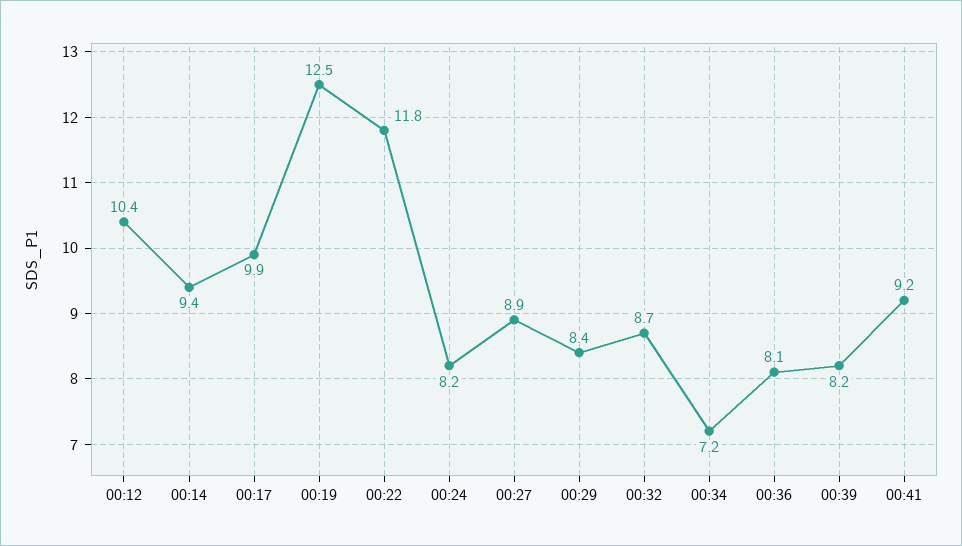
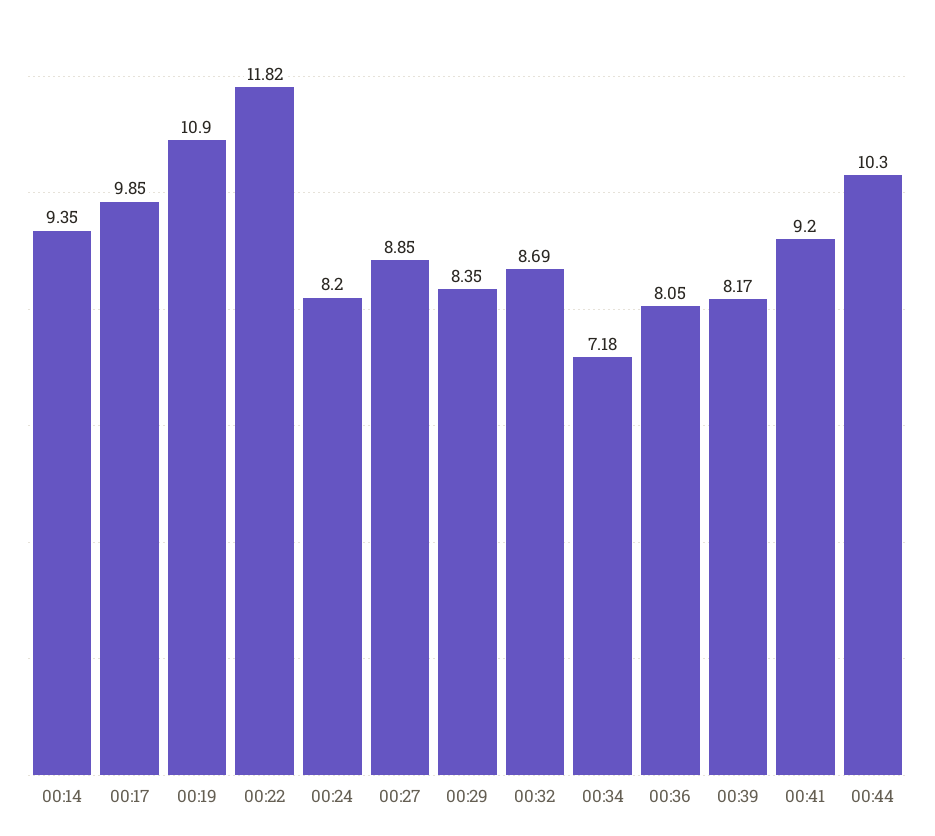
00:12: 10.4 -> none
00:19: 12.5 -> 10.9
00:44: none -> 10.3

